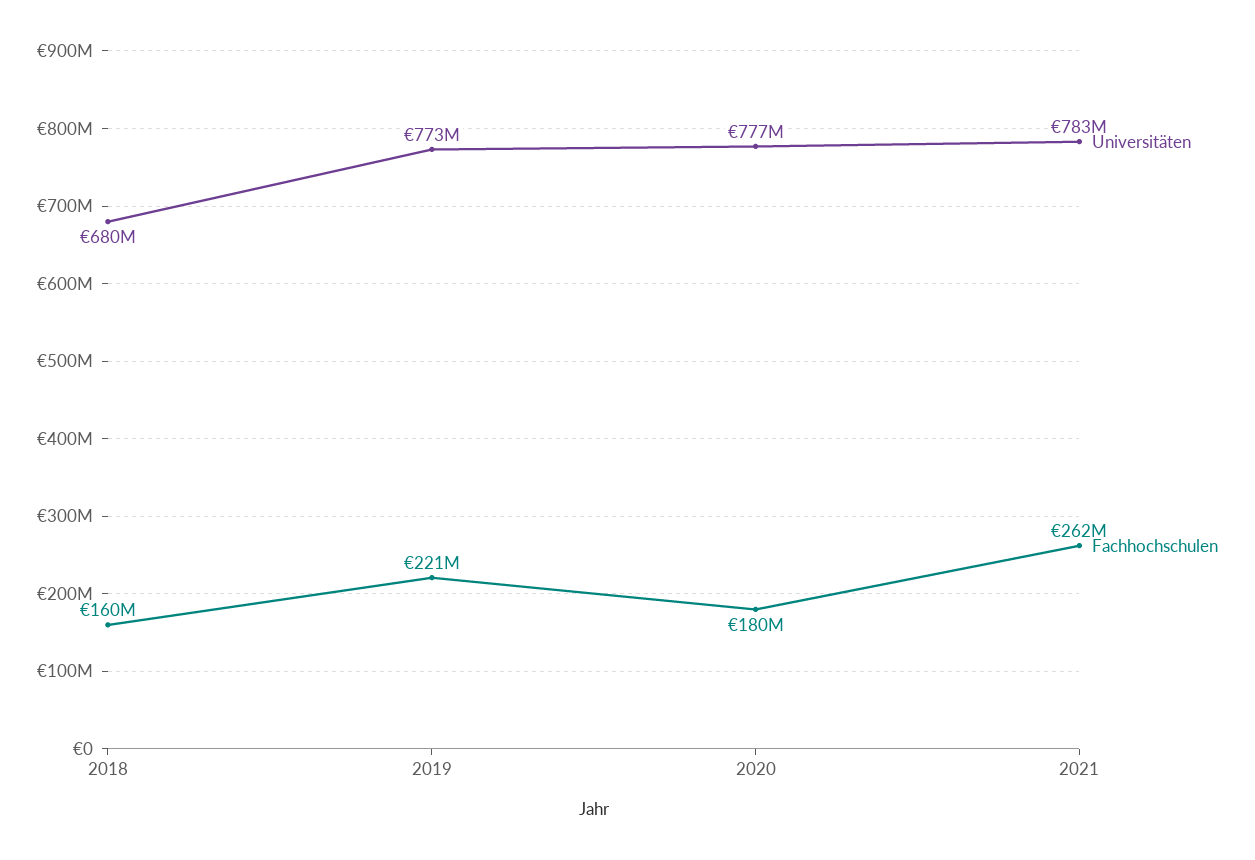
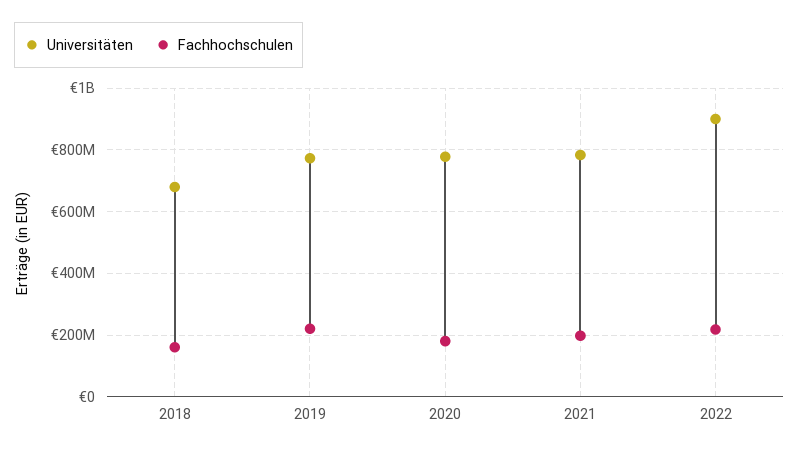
Fachhochschulen, 2021: 262000000 -> 200000000
Universitäten, 2022: none -> 900000000
Fachhochschulen, 2022: none -> 220000000

